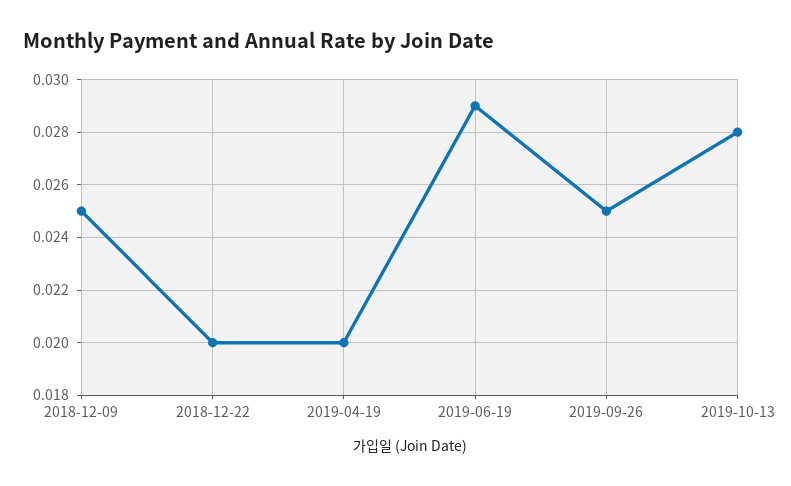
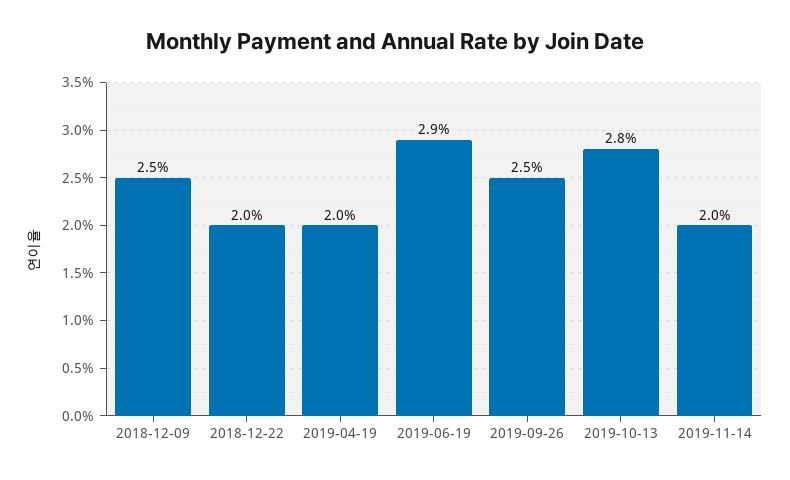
2019-11-14: none -> 0.02

